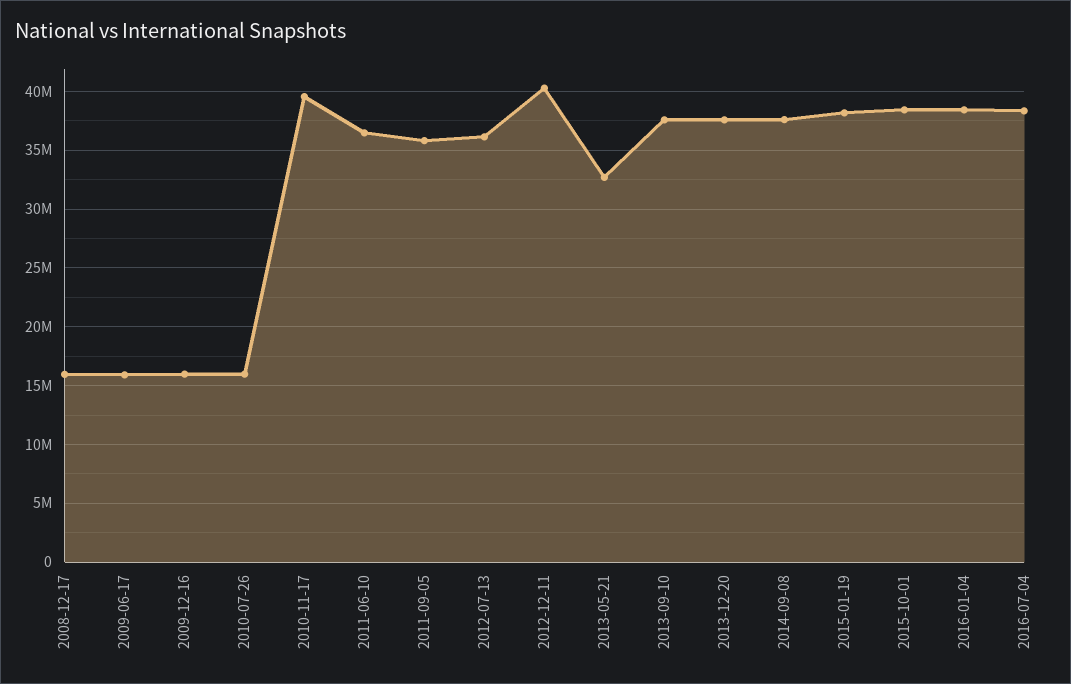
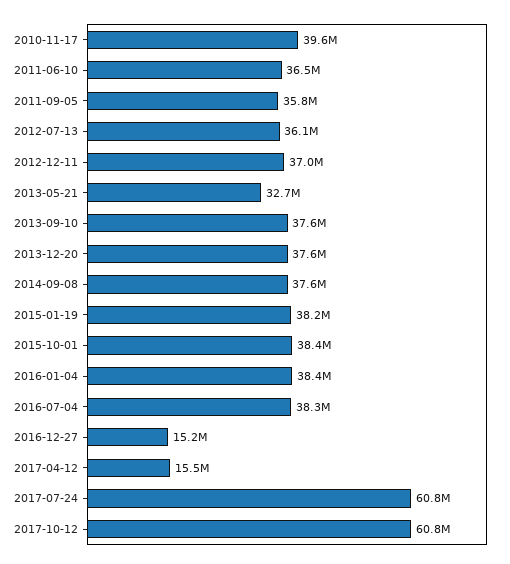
2008-12-17: 16000000 -> none
2009-06-17: 16000000 -> none
2009-12-16: 16000000 -> none
2010-07-26: 16000000 -> none
2012-12-11: 40000000 -> 37000000
2016-12-27: none -> 15200000
2017-04-12: none -> 15500000
2017-07-24: none -> 60800000
2017-10-12: none -> 60800000

